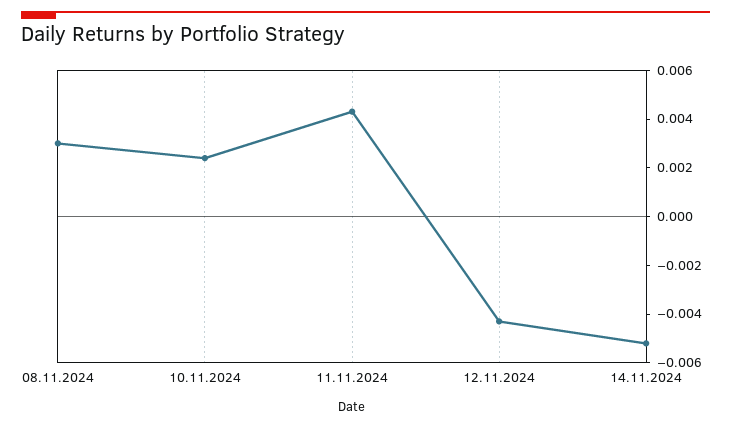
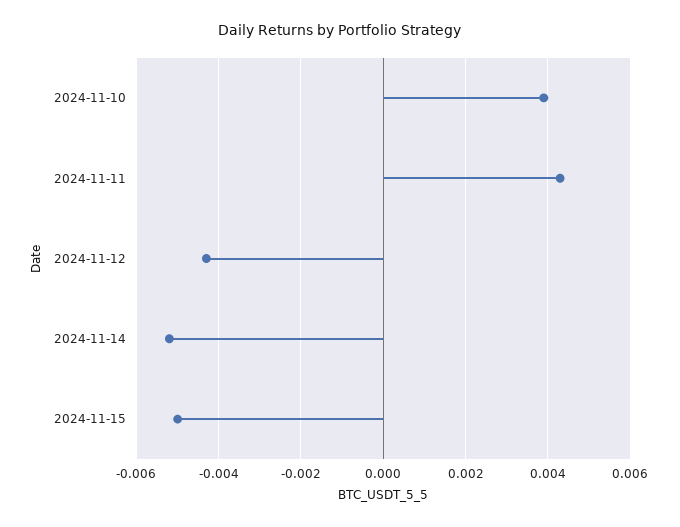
08.11.2024: 0.003 -> none
10.11.2024: 0.0025 -> 0.004
2024-11-15: none -> -0.005

